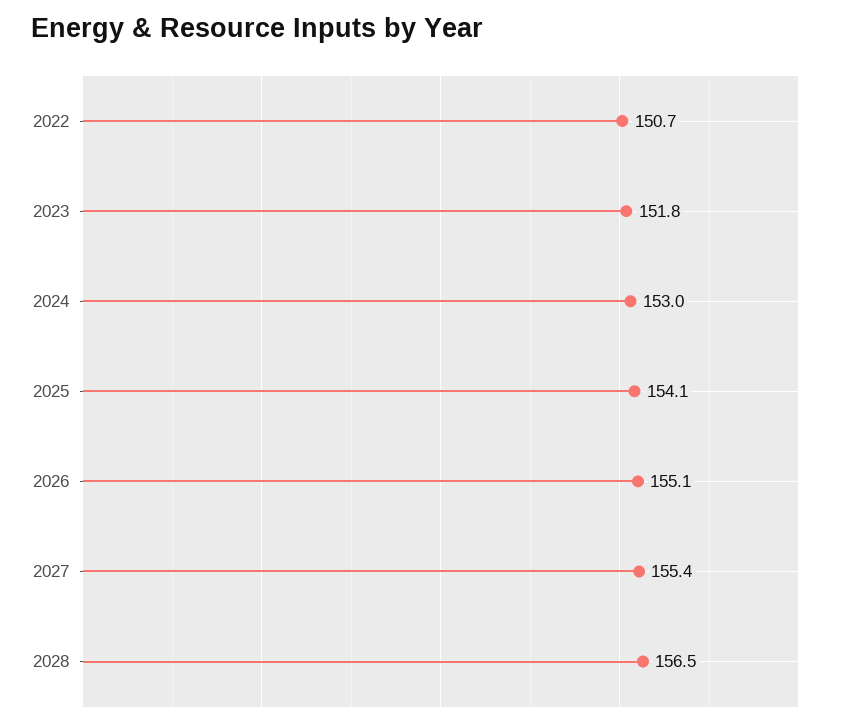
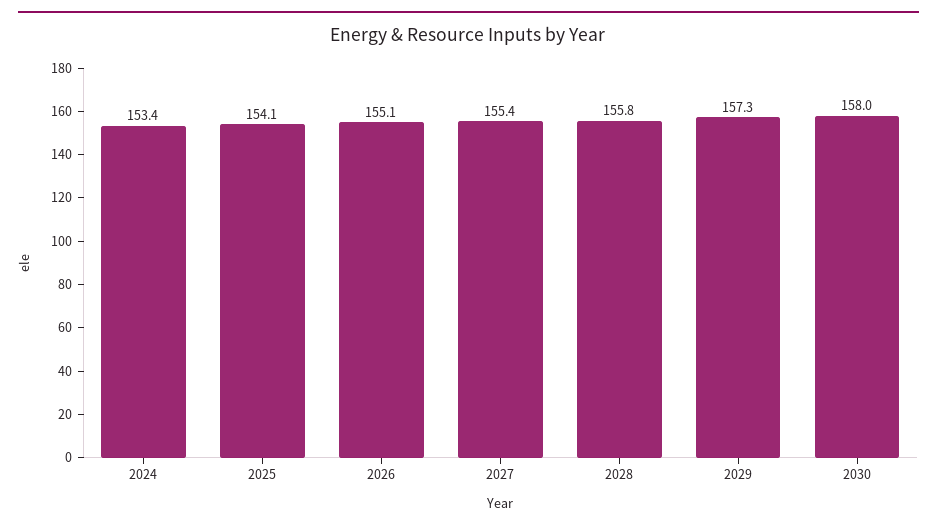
2022: 150.7 -> none
2023: 151.8 -> none
2024: 153 -> 153.4
2028: 156.5 -> 155.8
2029: none -> 157.3
2030: none -> 158

